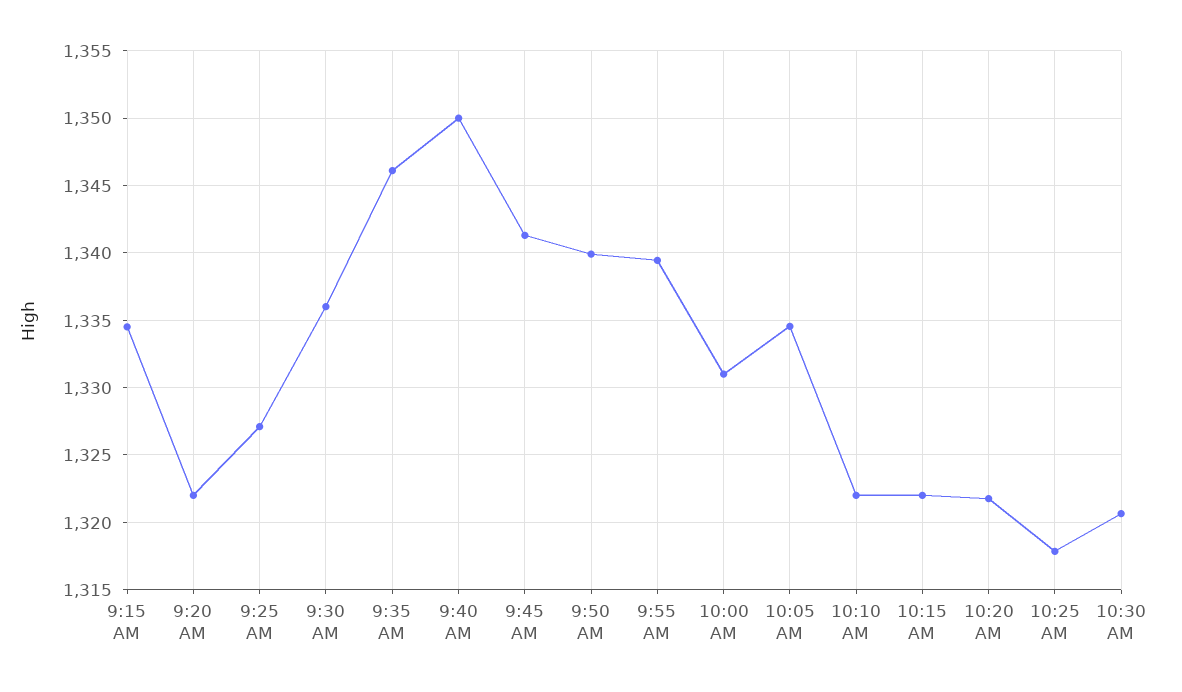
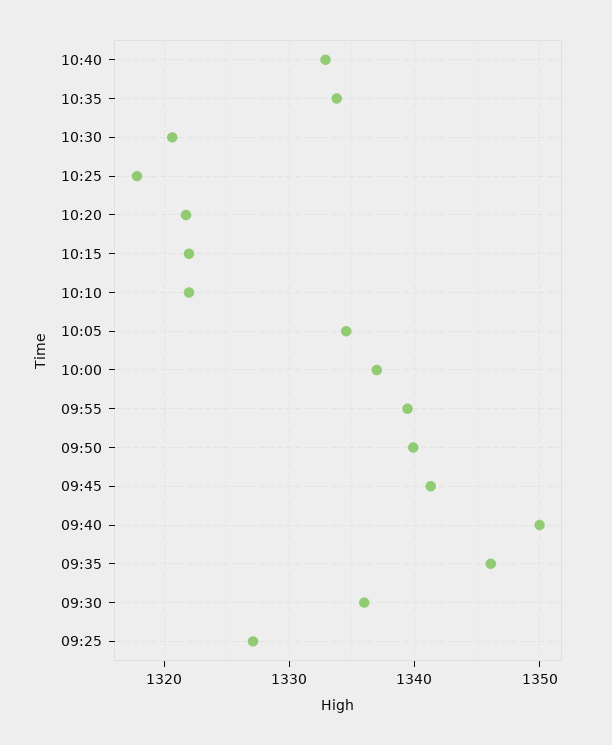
9:15 AM: 1334.5 -> none
9:20 AM: 1322 -> none
10:00 AM: 1331 -> 1337
10:40: none -> 1333
10:35: none -> 1334

